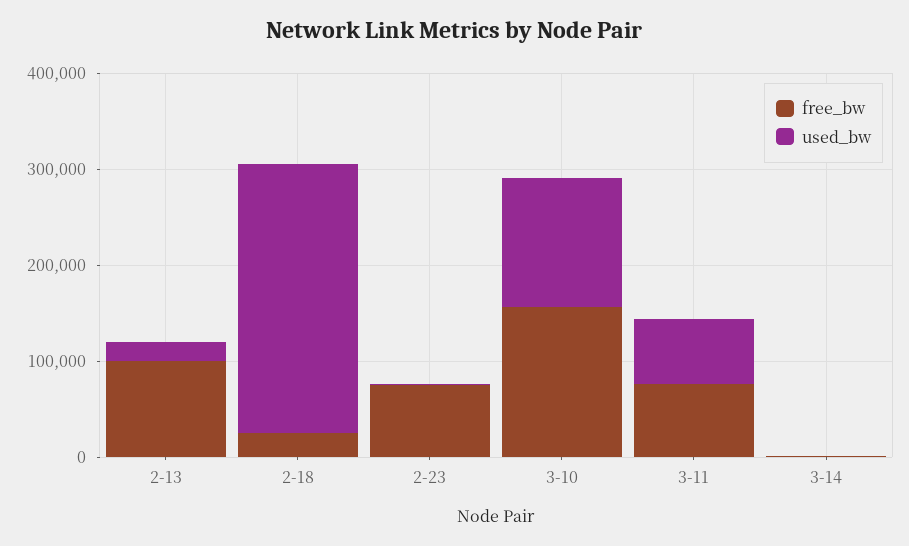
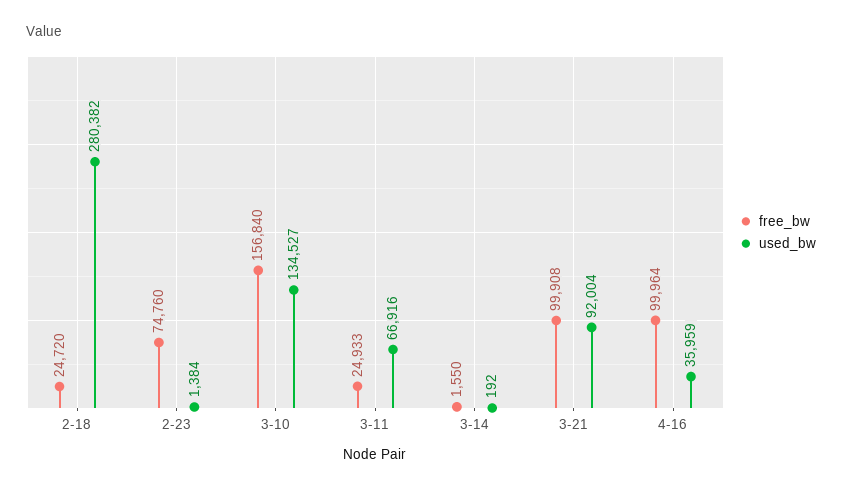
free_bw, 2-13: 100000 -> none
used_bw, 2-13: 20000 -> none
free_bw, 3-11: 80000 -> 24933
free_bw, 3-21: none -> 99908
used_bw, 3-21: none -> 92004
free_bw, 4-16: none -> 99964
used_bw, 4-16: none -> 35959

